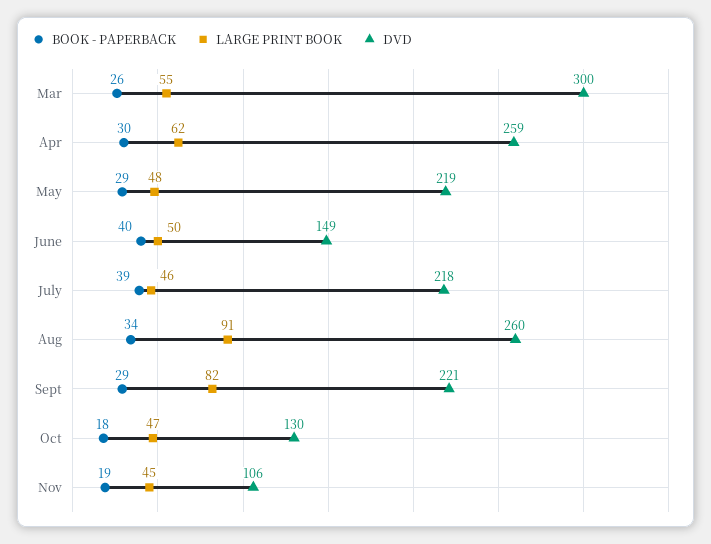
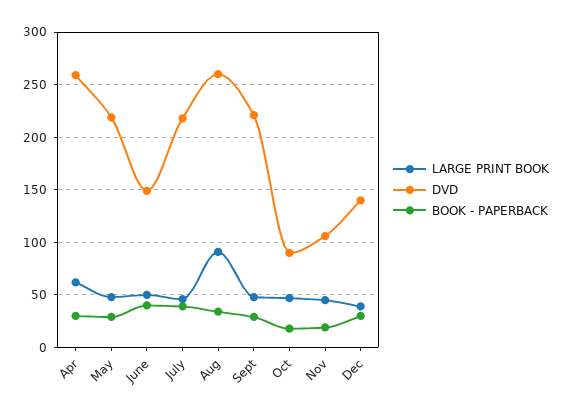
BOOK - PAPERBACK, Mar: 26 -> none
LARGE PRINT BOOK, Mar: 55 -> none
DVD, Mar: 300 -> none
LARGE PRINT BOOK, Sept: 82 -> 50
DVD, Oct: 130 -> 90
LARGE PRINT BOOK, Dec: none -> 40
DVD, Dec: none -> 140
BOOK - PAPERBACK, Dec: none -> 30

